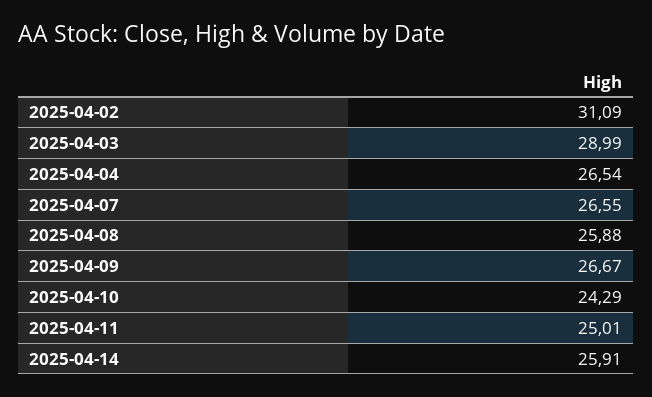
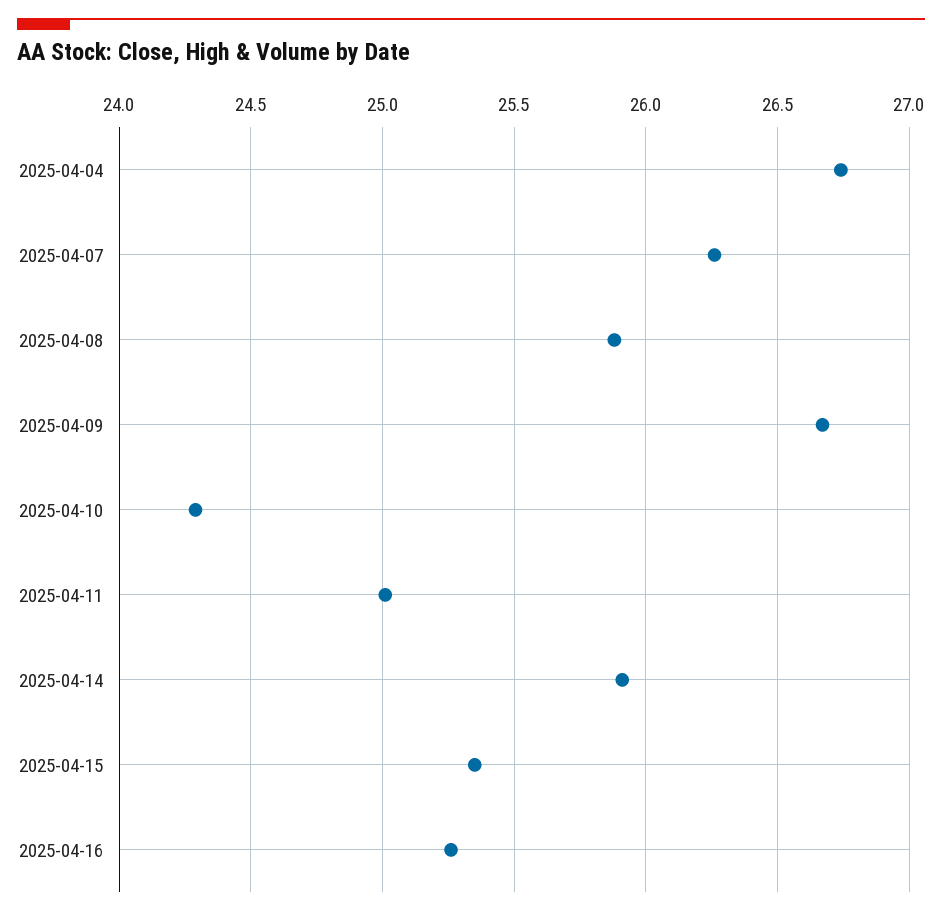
2025-04-02: 31.09 -> none
2025-04-03: 28.99 -> none
2025-04-04: 26.54 -> 26.75
2025-04-07: 26.55 -> 26.25
2025-04-15: none -> 25.35
2025-04-16: none -> 25.25

